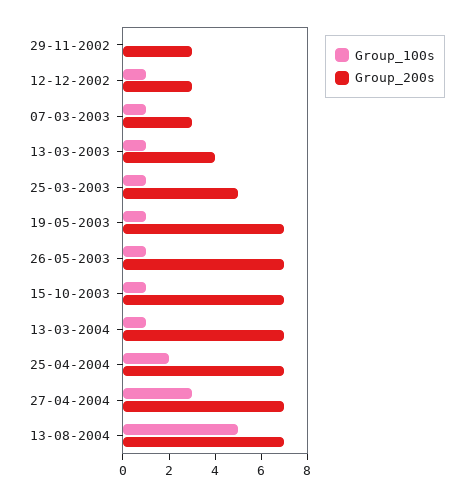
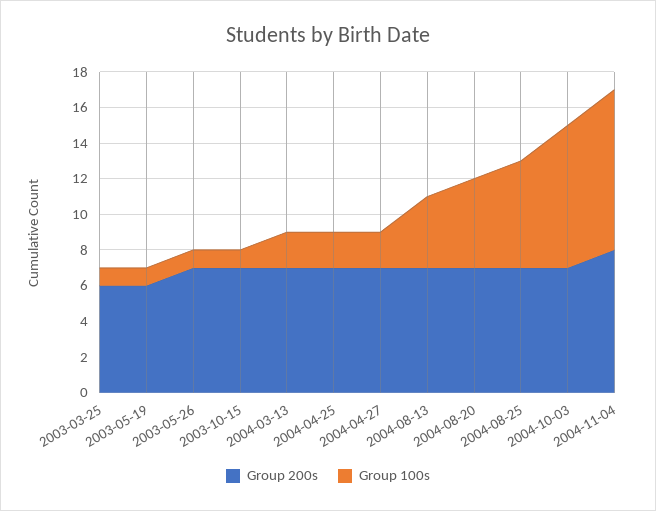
Group_100s, 29-11-2002: 0 -> none
Group_200s, 29-11-2002: 3 -> none
Group_100s, 12-12-2002: 1 -> none
Group_200s, 12-12-2002: 3 -> none
Group_100s, 07-03-2003: 1 -> none
Group_200s, 07-03-2003: 3 -> none
Group_100s, 13-03-2003: 1 -> none
Group_200s, 13-03-2003: 4 -> none
Group_200s, 25-03-2003: 5 -> 6
Group_200s, 19-05-2003: 7 -> 6
Group_100s, 13-03-2004: 1 -> 2
Group_100s, 27-04-2004: 3 -> 2
Group_100s, 13-08-2004: 5 -> 4
Group_200s, 2004-08-20: none -> 7
Group_100s, 2004-08-20: none -> 5
Group_200s, 2004-08-25: none -> 7
Group_100s, 2004-08-25: none -> 6
Group_200s, 2004-10-03: none -> 7
Group_100s, 2004-10-03: none -> 8
Group_200s, 2004-11-04: none -> 8
Group_100s, 2004-11-04: none -> 9

